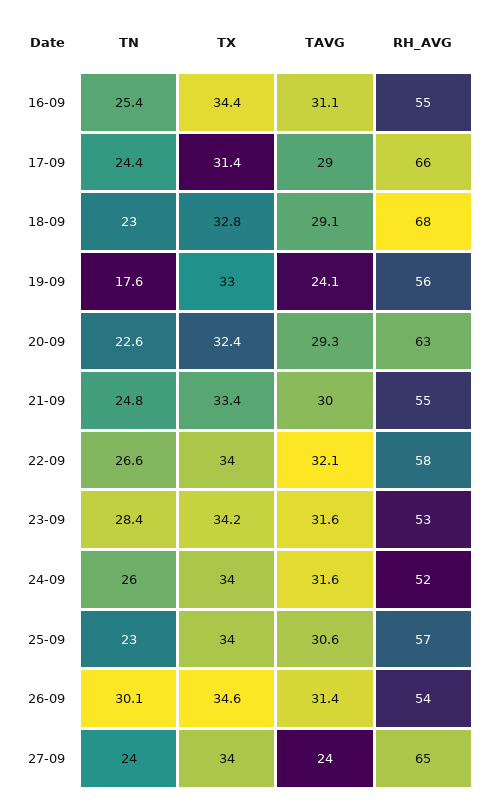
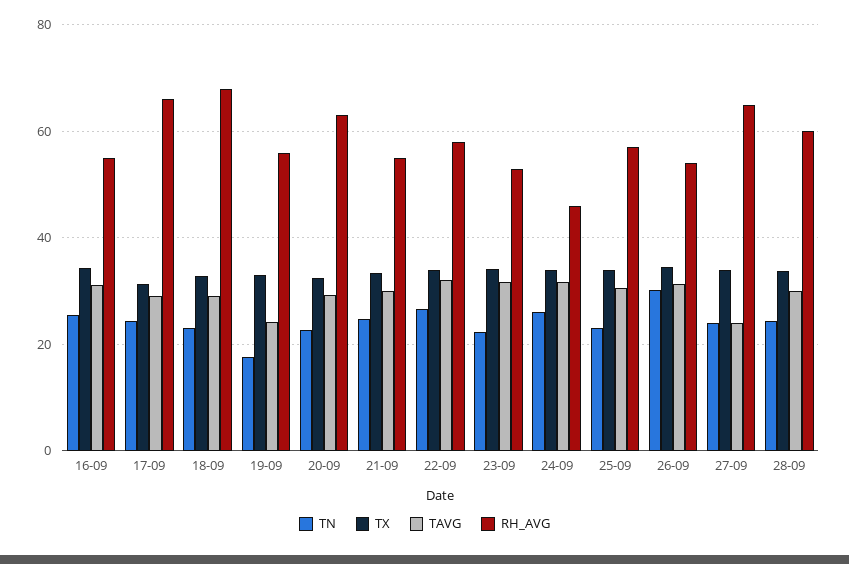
TN, 23-09: 28.4 -> 22
RH_AVG, 24-09: 52 -> 46
TN, 28-09: none -> 24
TX, 28-09: none -> 34
TAVG, 28-09: none -> 30
RH_AVG, 28-09: none -> 60

